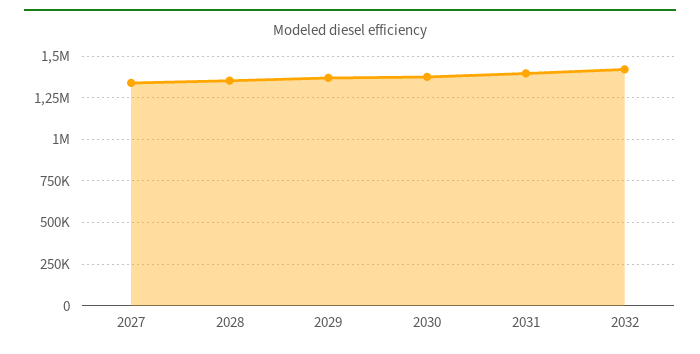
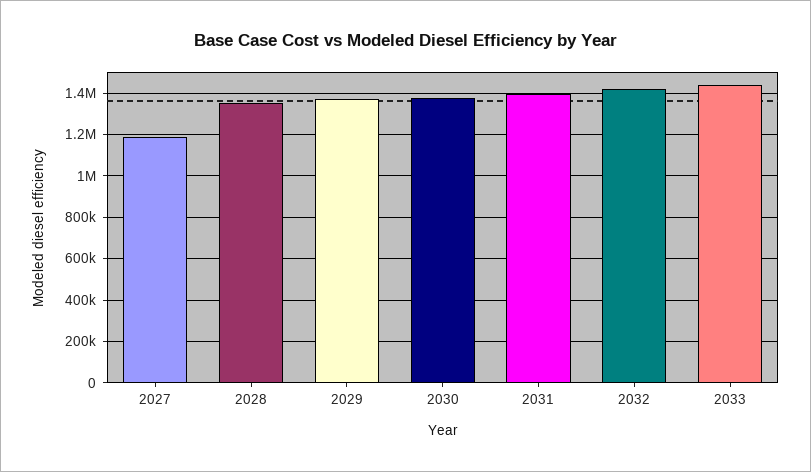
2027: 1350000 -> 1200000
2033: none -> 1450000

